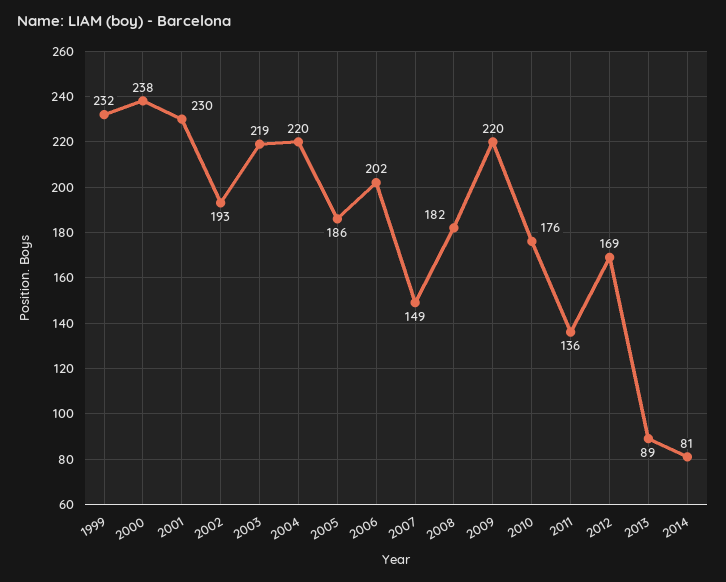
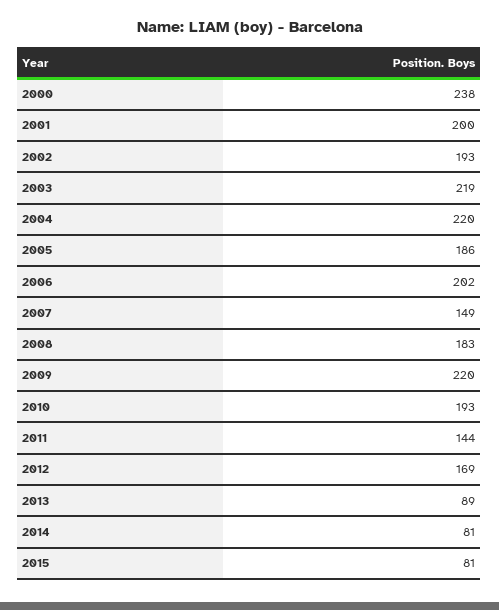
1999: 232 -> none
2001: 230 -> 200
2008: 182 -> 183
2010: 176 -> 193
2011: 136 -> 144
2015: none -> 81

